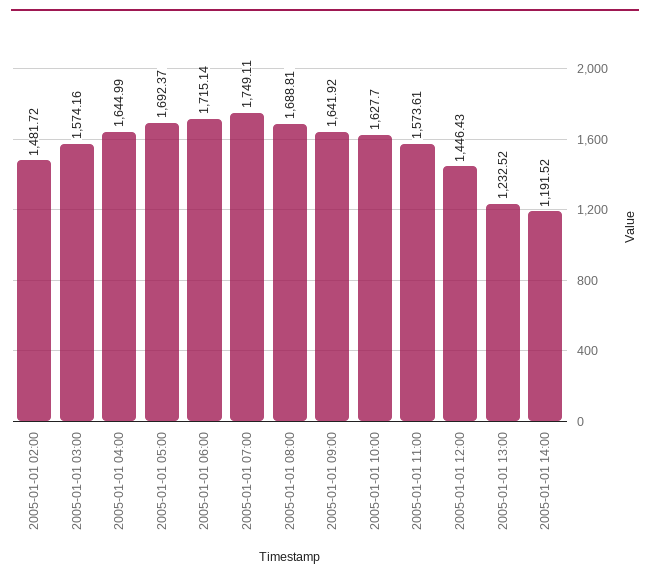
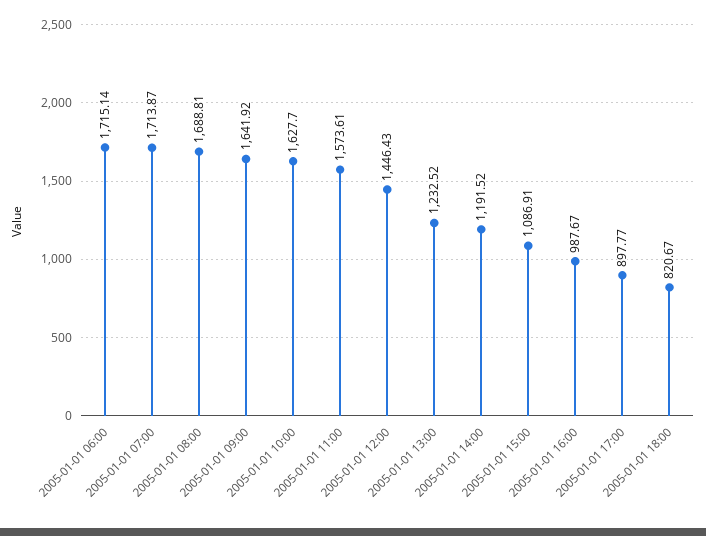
2005-01-01 02:00: 1481.72 -> none
2005-01-01 03:00: 1574.16 -> none
2005-01-01 04:00: 1644.99 -> none
2005-01-01 05:00: 1692.37 -> none
2005-01-01 07:00: 1749.11 -> 1713.87
2005-01-01 15:00: none -> 1086.91
2005-01-01 16:00: none -> 987.67
2005-01-01 17:00: none -> 897.77
2005-01-01 18:00: none -> 820.67

